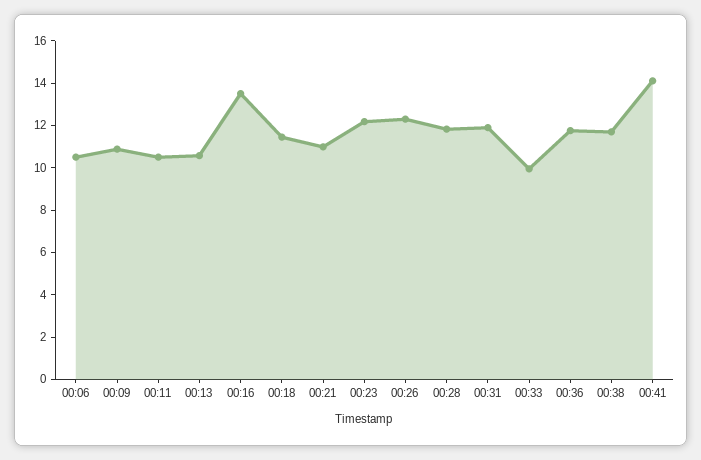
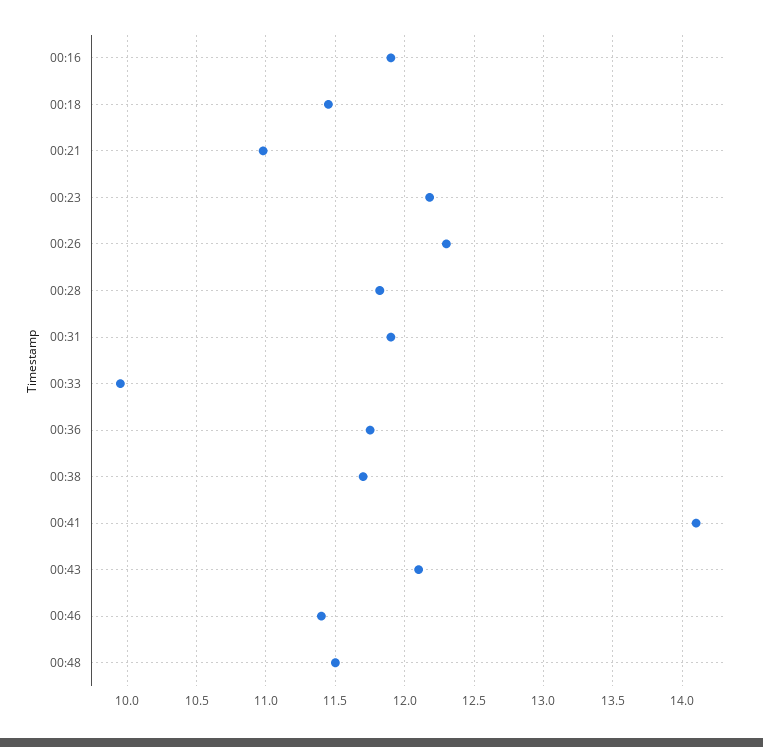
00:06: 10.5 -> none
00:09: 11 -> none
00:11: 10.5 -> none
00:13: 10.5 -> none
00:16: 13.5 -> 11.9
00:43: none -> 12.1
00:46: none -> 11.4
00:48: none -> 11.5

